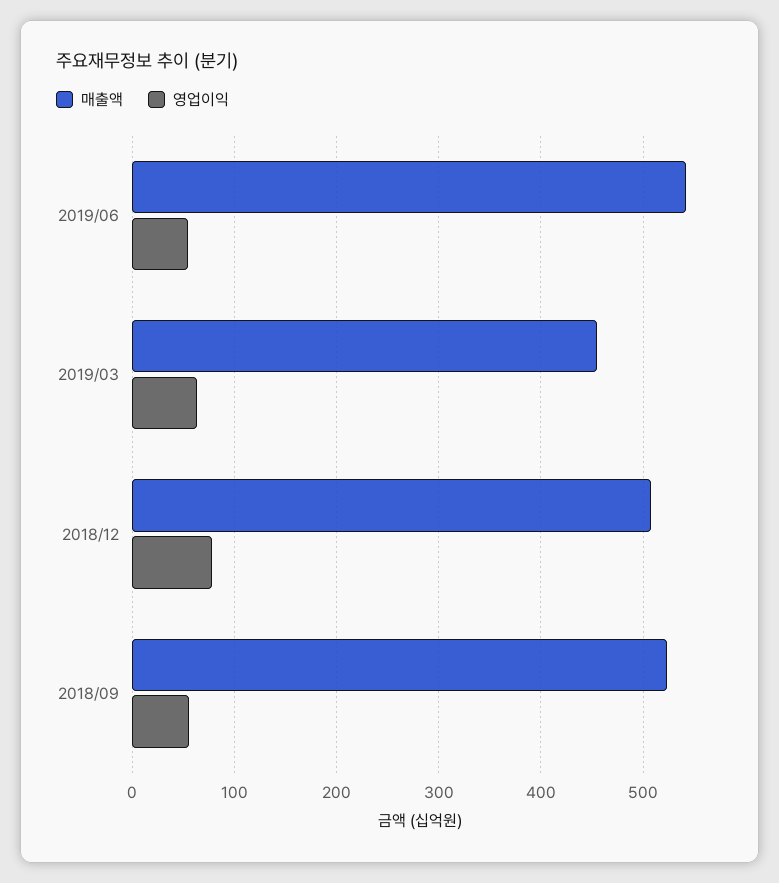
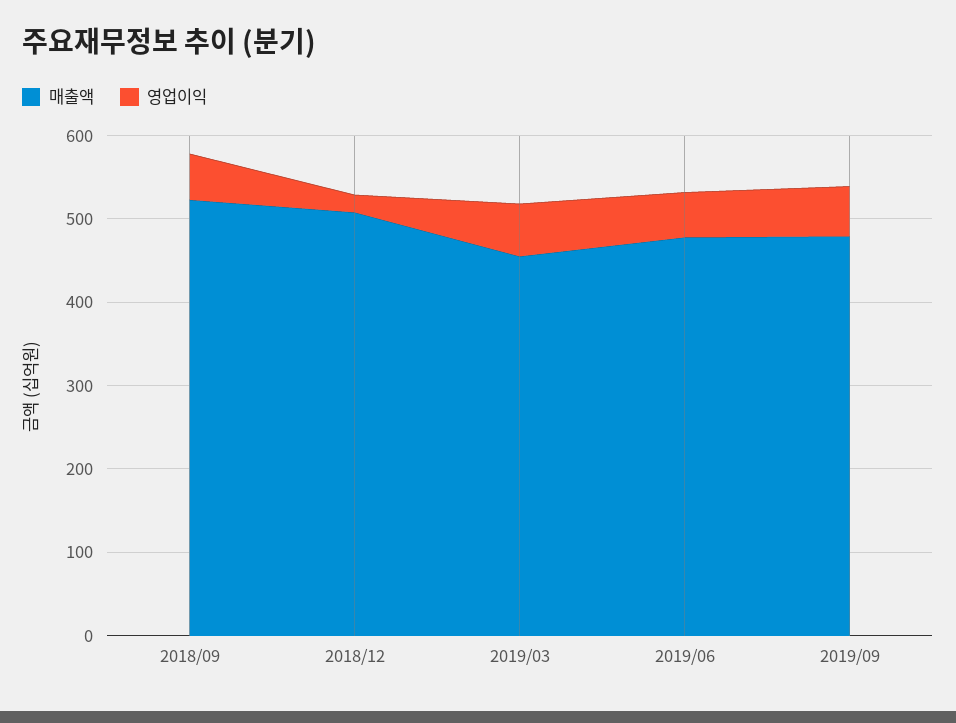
매출액, 2019/06: 540 -> 480
영업이익, 2018/12: 80 -> 20
매출액, 2019/09: none -> 480
영업이익, 2019/09: none -> 60

